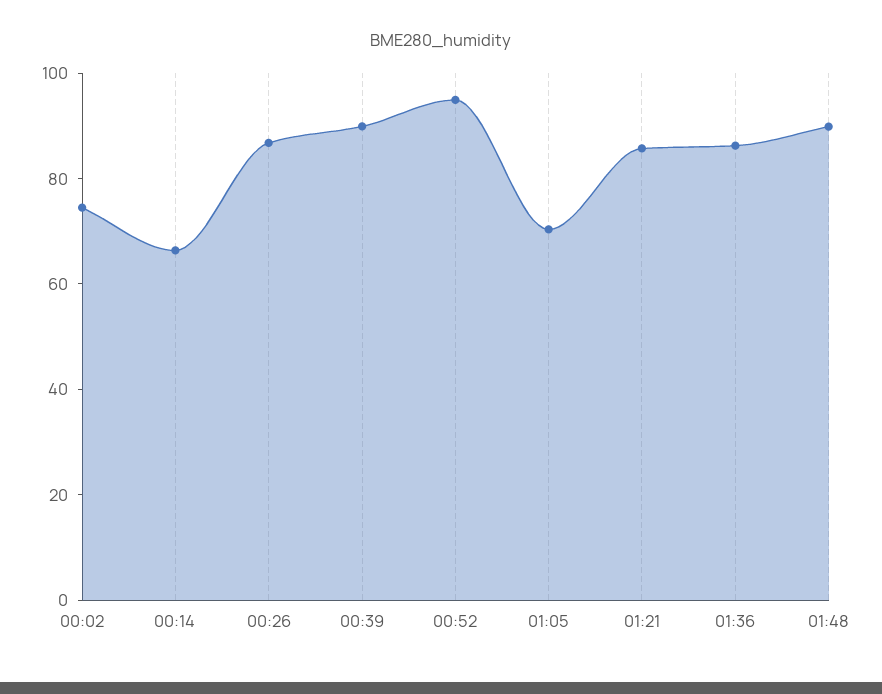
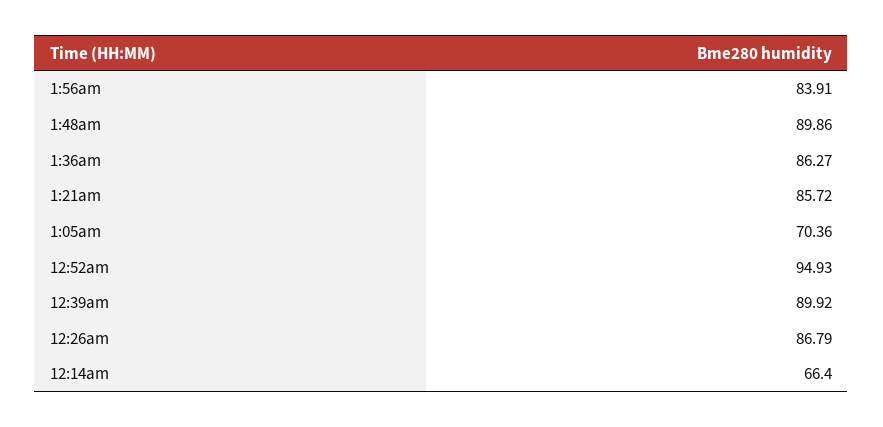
00:02: 75 -> none
1:56am: none -> 83.91

